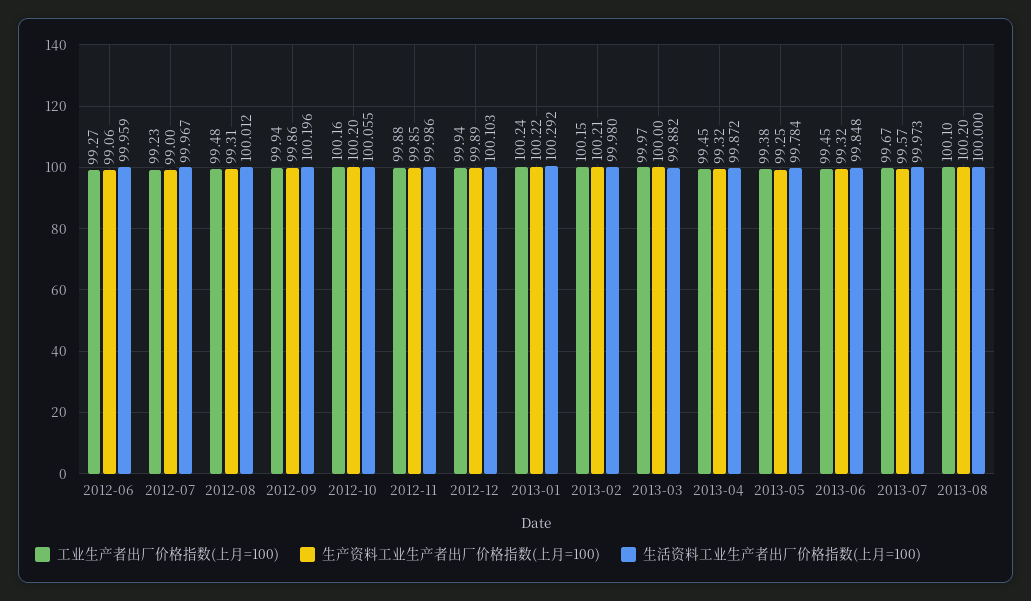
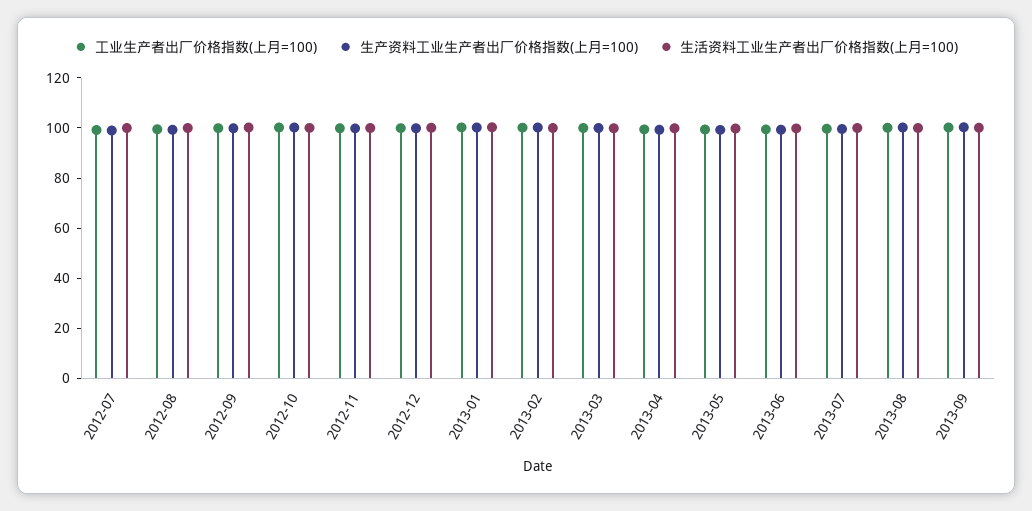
工业生产者出厂价格指数(上月=100), 2012-06: 99.27 -> none
生产资料工业生产者出厂价格指数(上月=100), 2012-06: 99.06 -> none
生活资料工业生产者出厂价格指数(上月=100), 2012-06: 99.959 -> none
工业生产者出厂价格指数(上月=100), 2013-09: none -> 100
生产资料工业生产者出厂价格指数(上月=100), 2013-09: none -> 100
生活资料工业生产者出厂价格指数(上月=100), 2013-09: none -> 100

